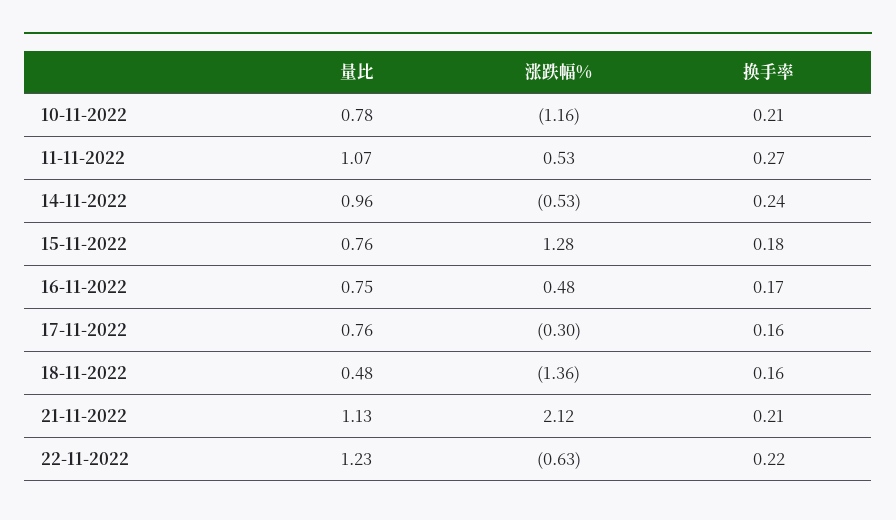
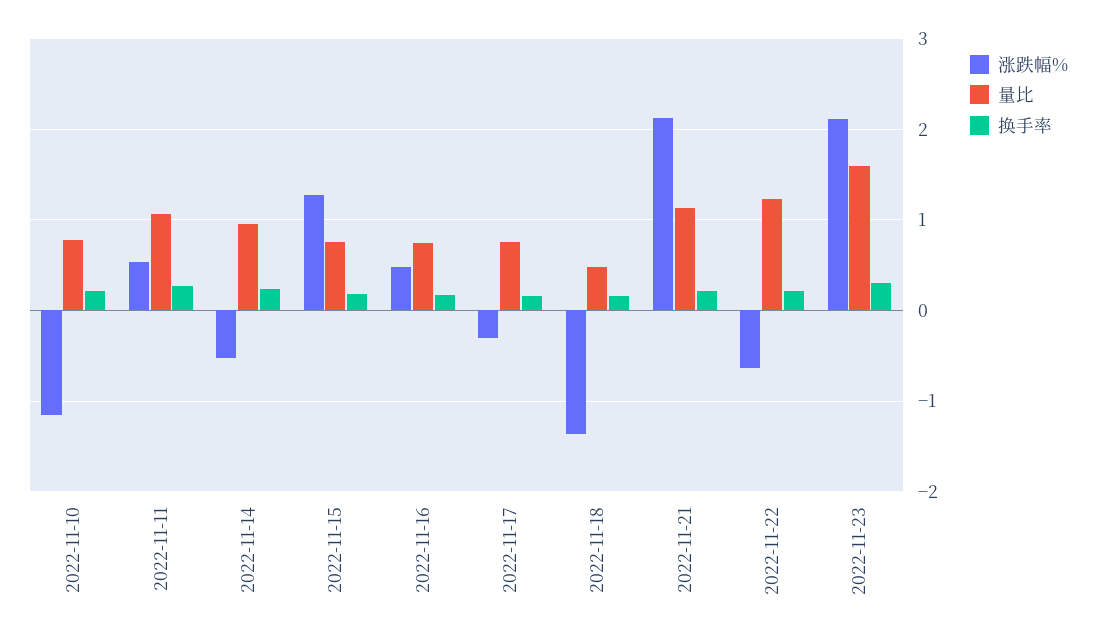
涨跌幅%, 2022-11-23: none -> 2.1
量比, 2022-11-23: none -> 1.6
换手率, 2022-11-23: none -> 0.3

